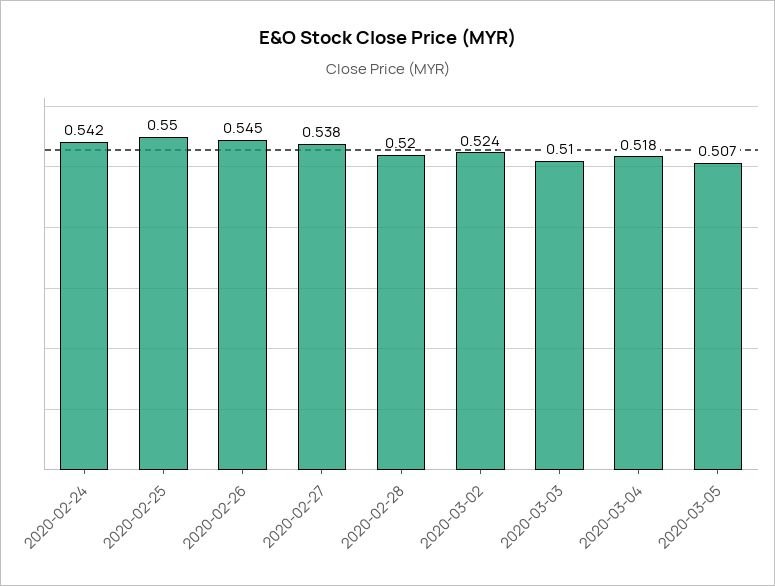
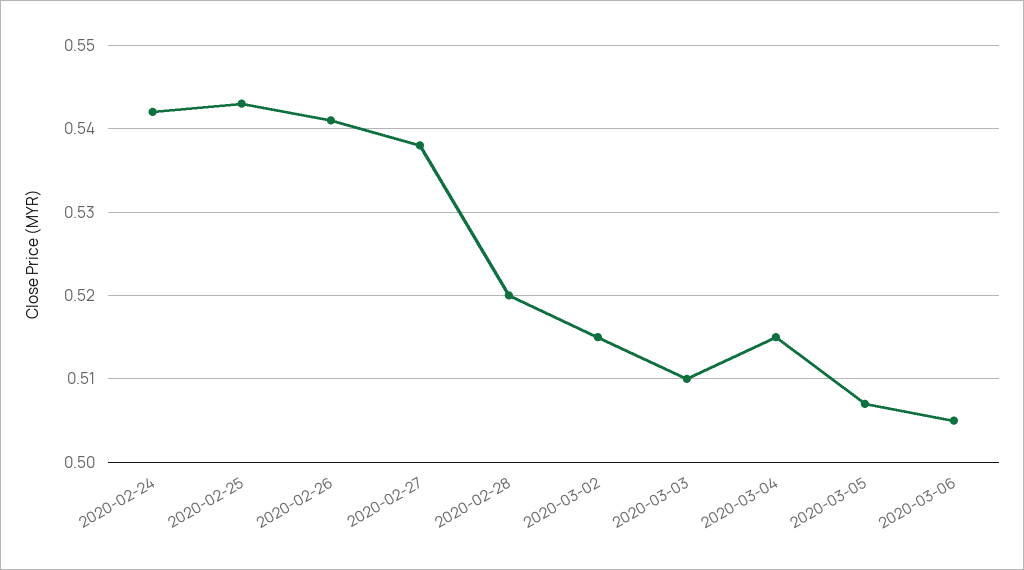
2020-02-25: 0.55 -> 0.543
2020-02-26: 0.545 -> 0.541
2020-03-02: 0.524 -> 0.515
2020-03-04: 0.518 -> 0.515
2020-03-06: none -> 0.505

